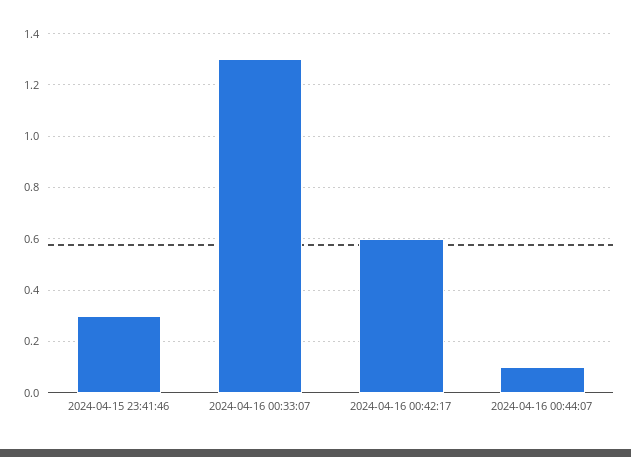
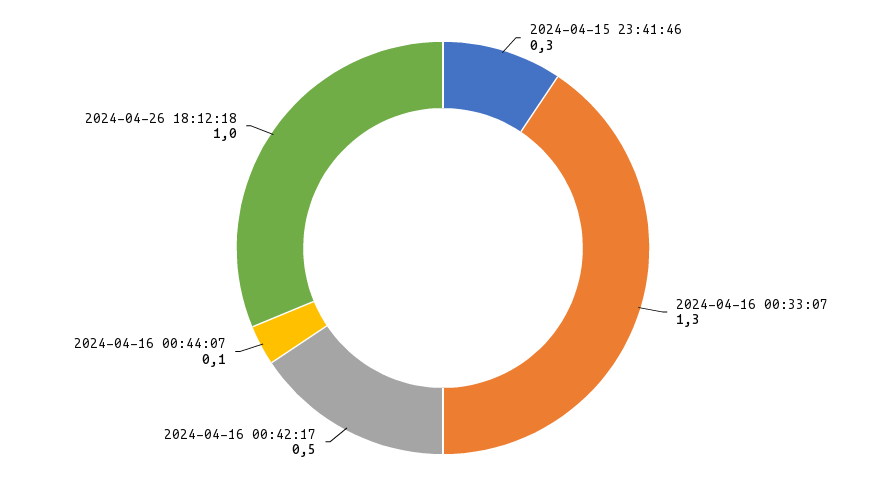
2024-04-16 00:42:17: 0.6 -> 0.5
2024-04-26 18:12:18: none -> 1

